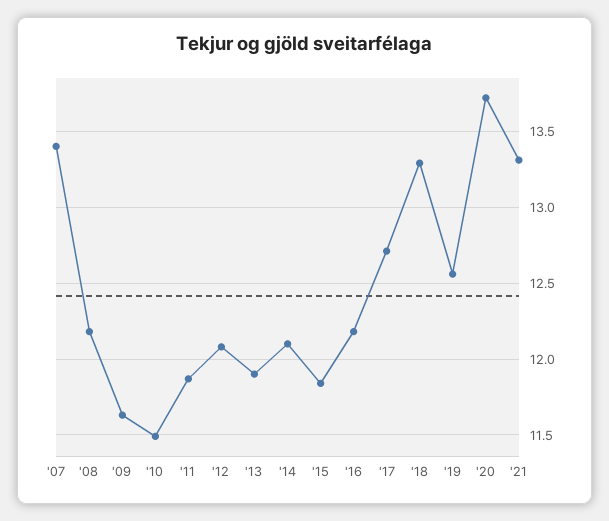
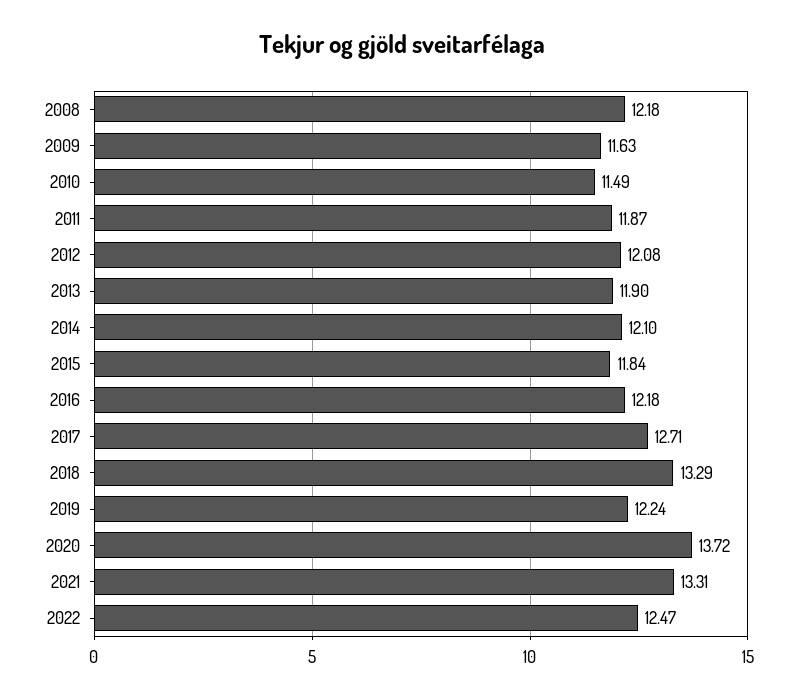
'07: 13.4 -> none
'19: 12.55 -> 12.24
2022: none -> 12.47

